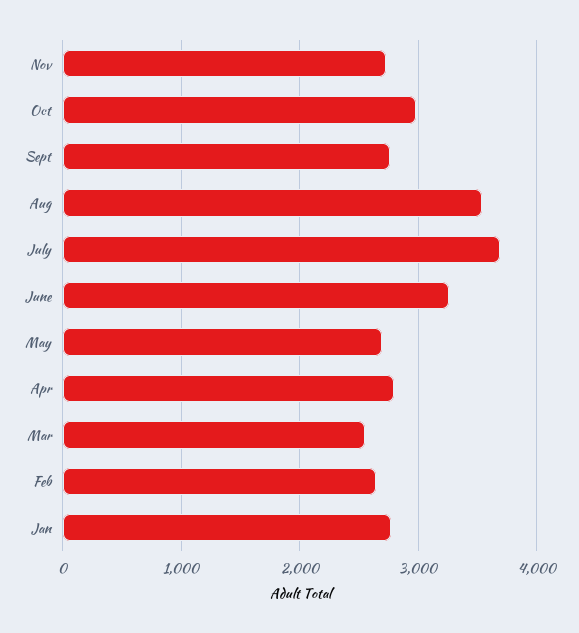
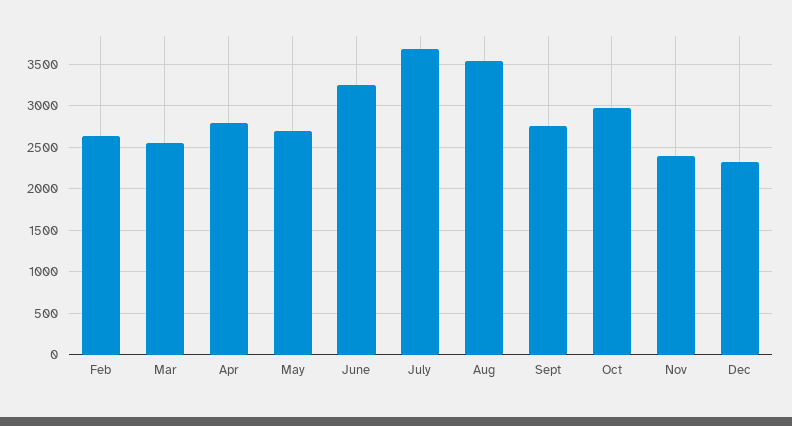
Nov: 2700 -> 2400
Jan: 2800 -> none
Dec: none -> 2300

